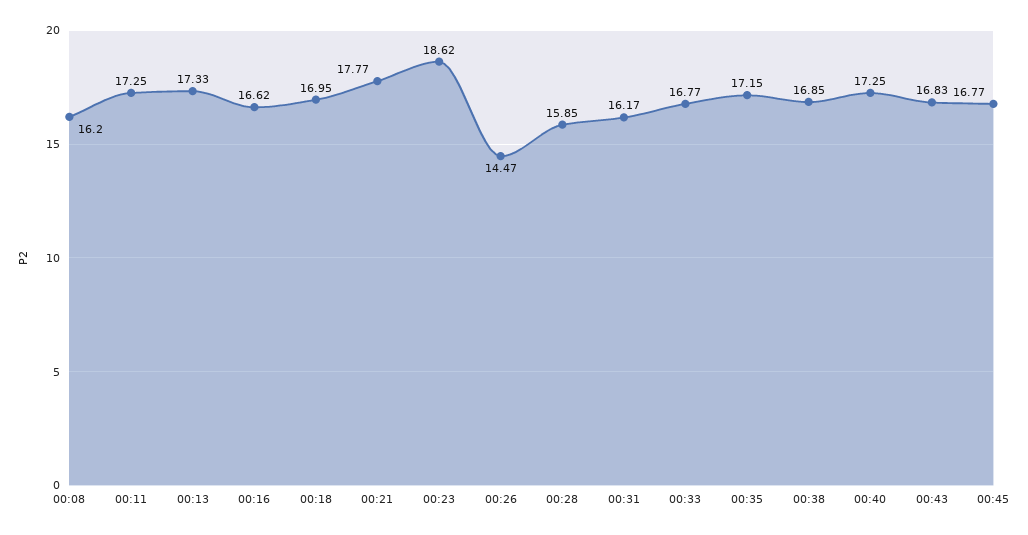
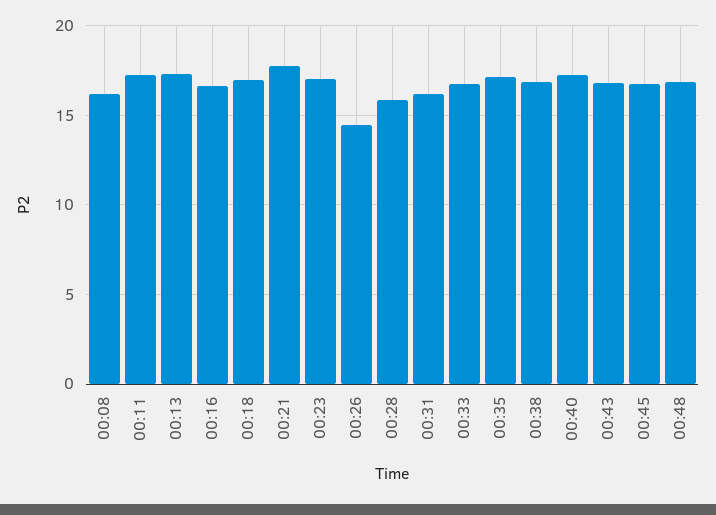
00:23: 18.62 -> 17
00:48: none -> 17

